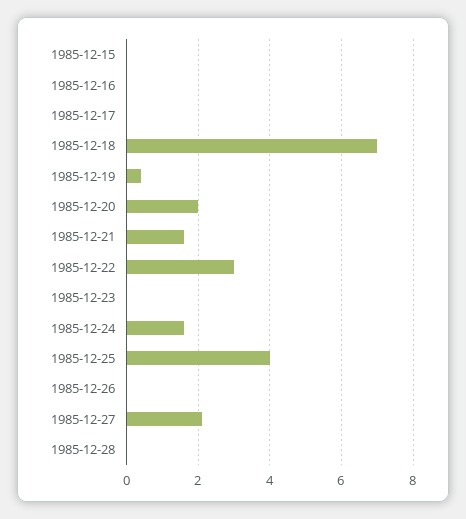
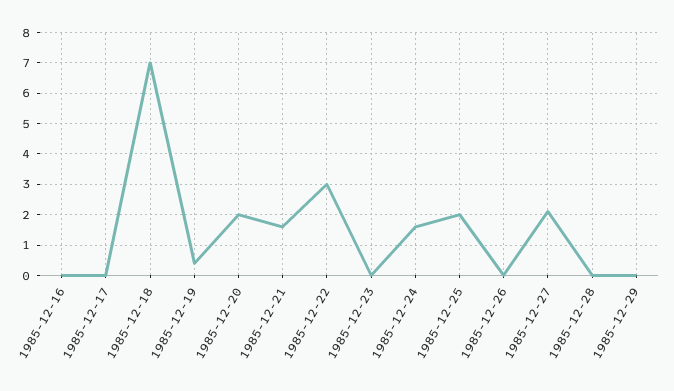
1985-12-15: 0 -> none
1985-12-25: 4 -> 2
1985-12-29: none -> 0

